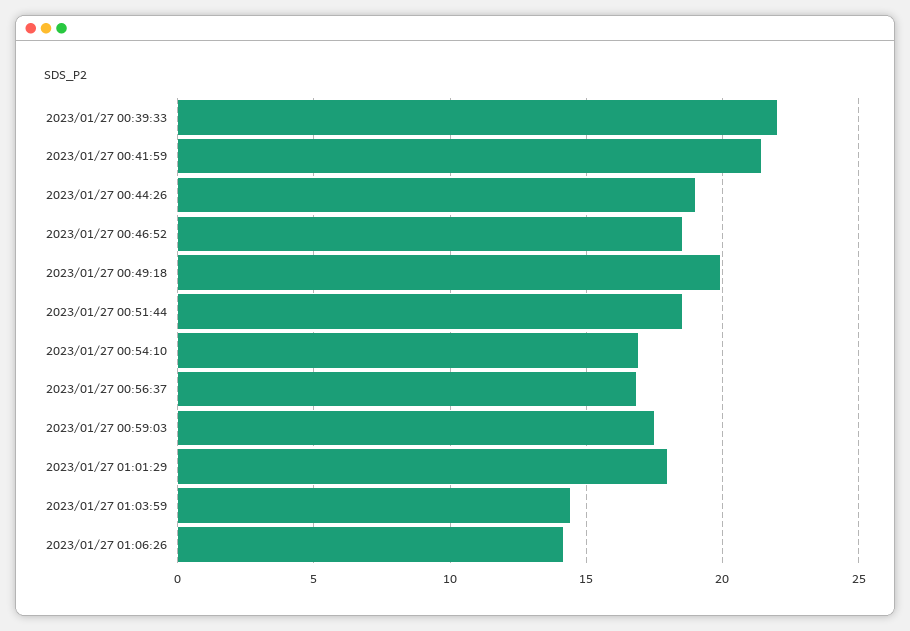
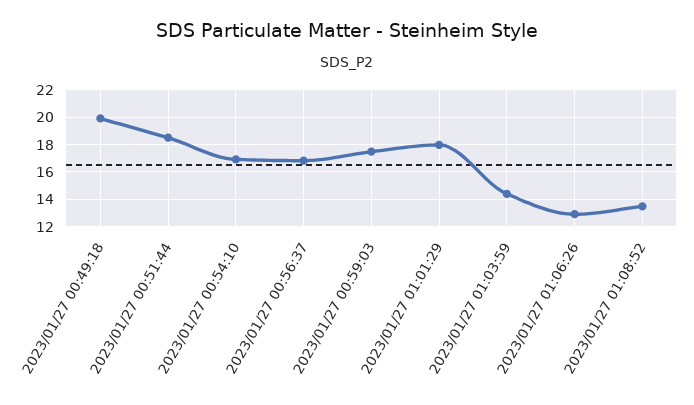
2023/01/27 00:39:33: 22 -> none
2023/01/27 00:41:59: 21.5 -> none
2023/01/27 00:44:26: 19 -> none
2023/01/27 00:46:52: 18.5 -> none
2023/01/27 01:06:26: 14 -> 13
2023/01/27 01:08:52: none -> 13.5

